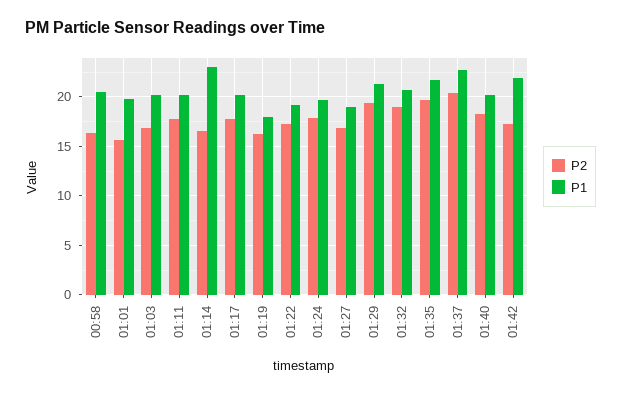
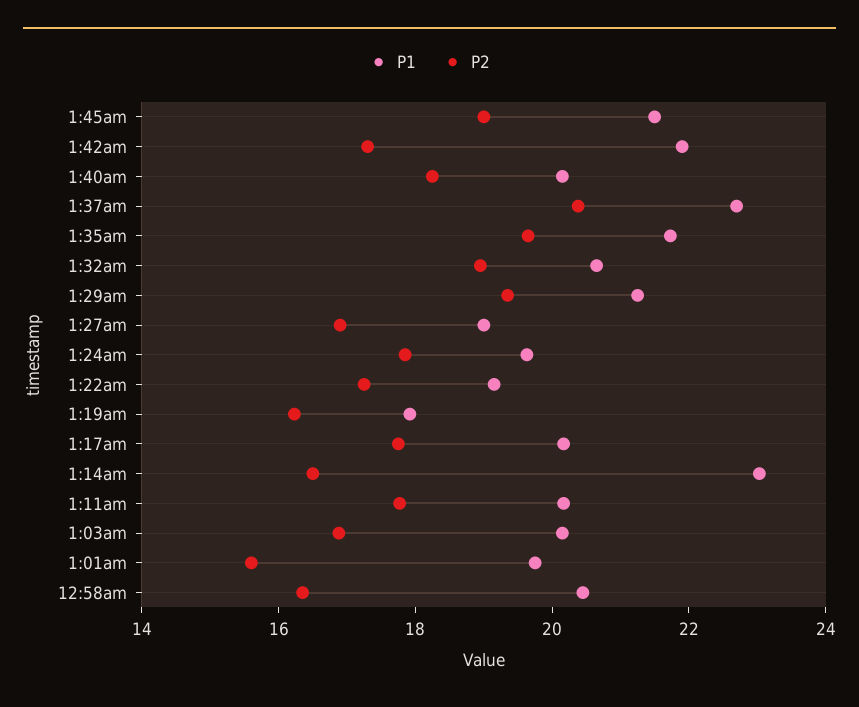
P1, 1:45am: none -> 21.5
P2, 1:45am: none -> 19

